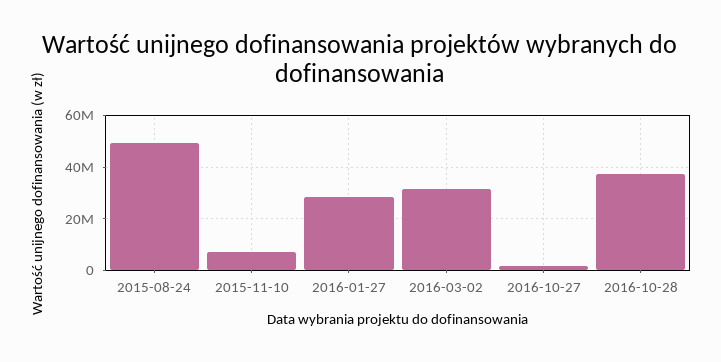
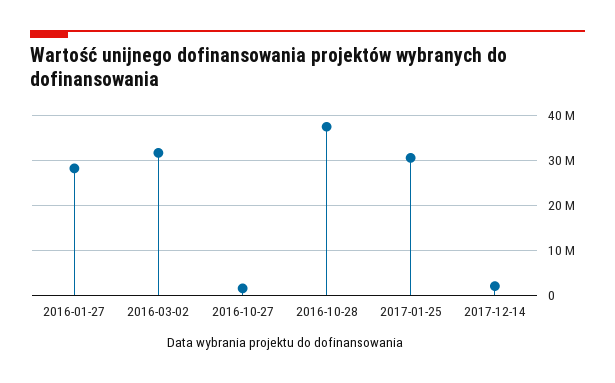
2015-08-24: 50000000 -> none
2015-11-10: 7500000 -> none
2017-01-25: none -> 30000000
2017-12-14: none -> 2000000

